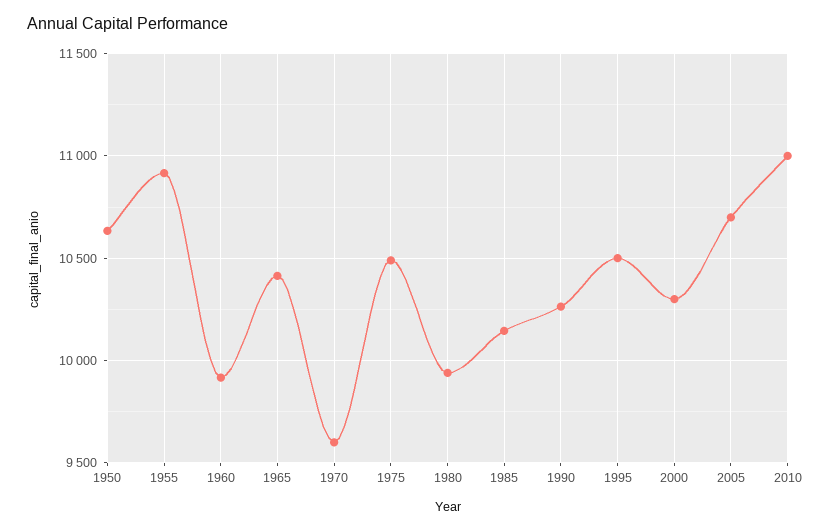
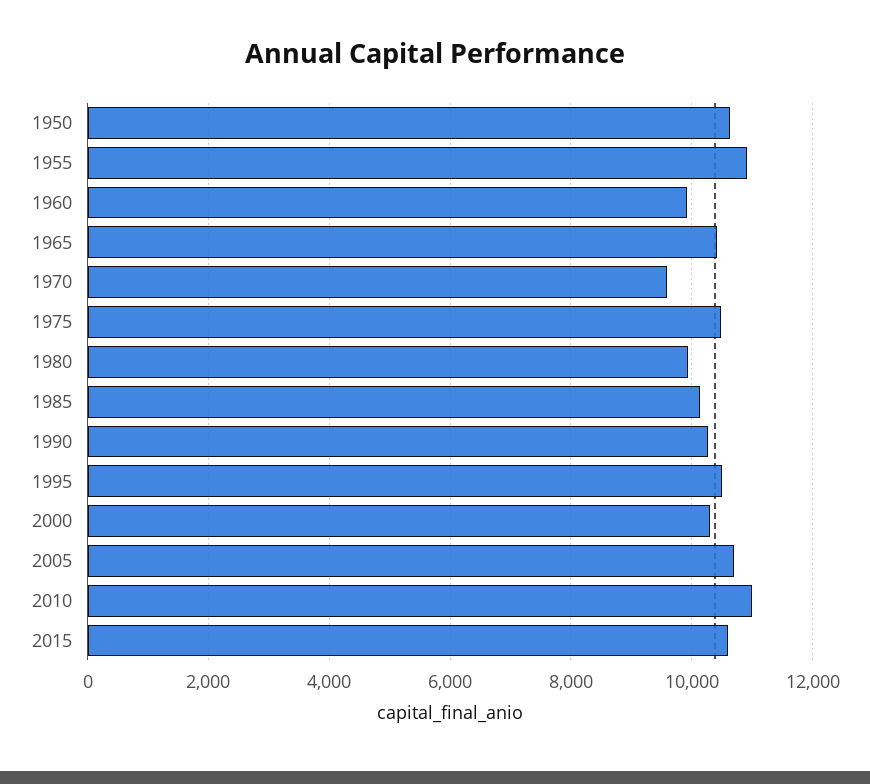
2015: none -> 10600

